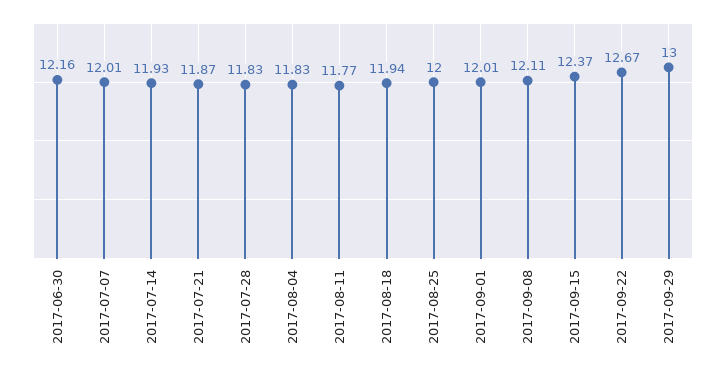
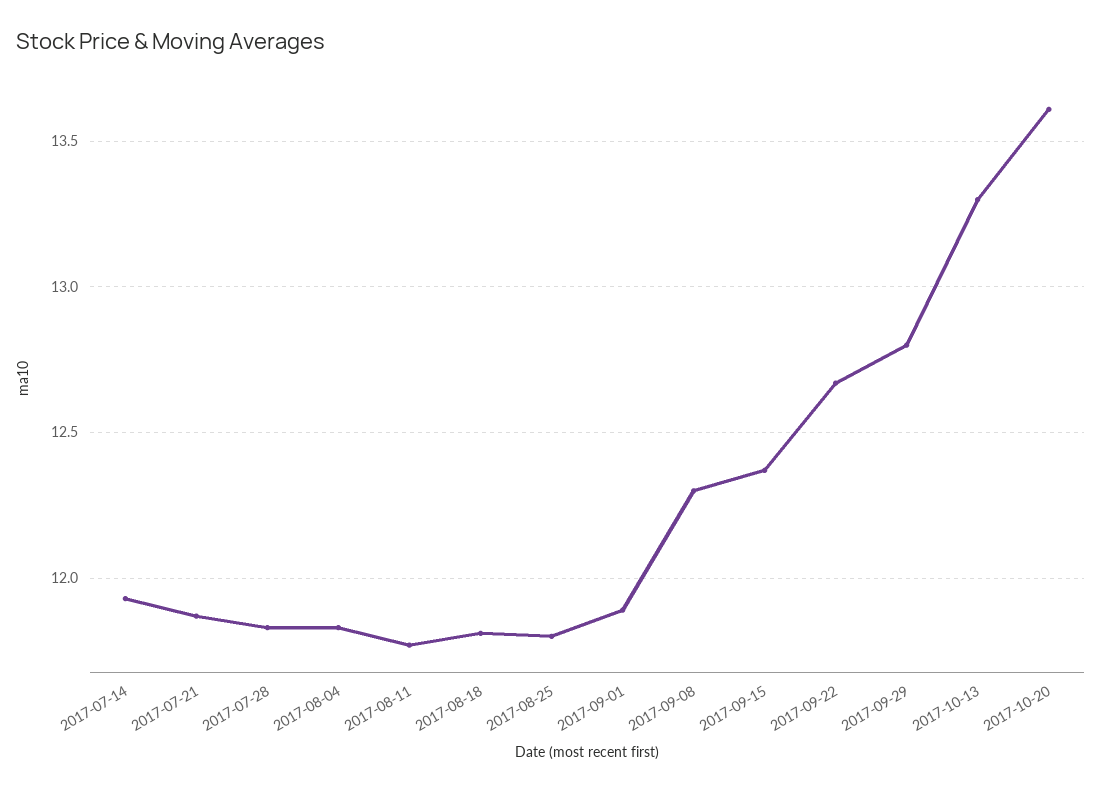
2017-06-30: 12.16 -> none
2017-07-07: 12.01 -> none
2017-08-18: 11.94 -> 11.8
2017-08-25: 12 -> 11.8
2017-09-01: 12.01 -> 11.9
2017-09-08: 12.11 -> 12.3
2017-09-29: 13 -> 12.8
2017-10-13: none -> 13.3
2017-10-20: none -> 13.6

